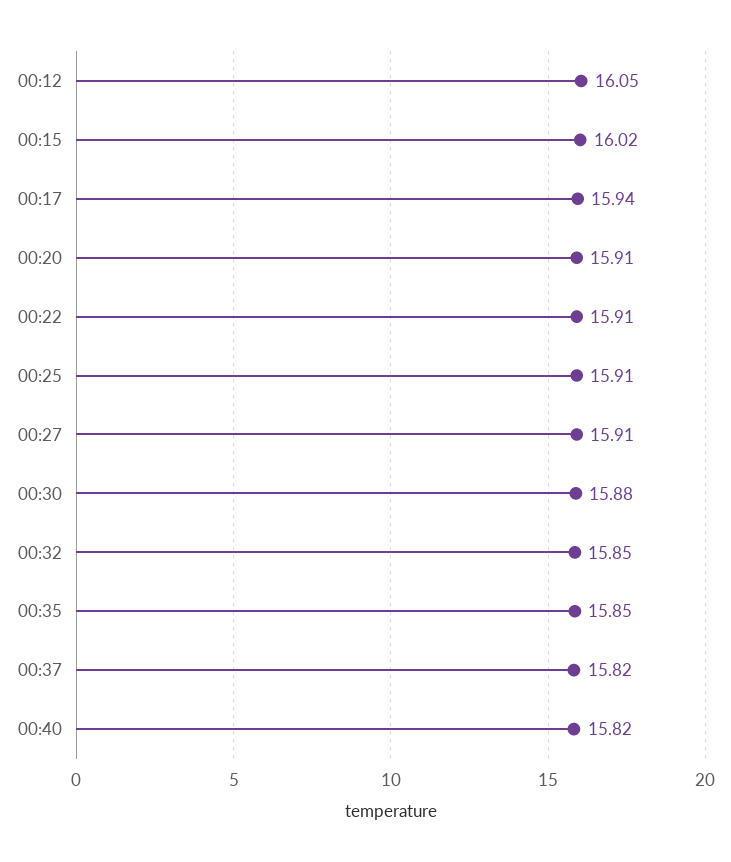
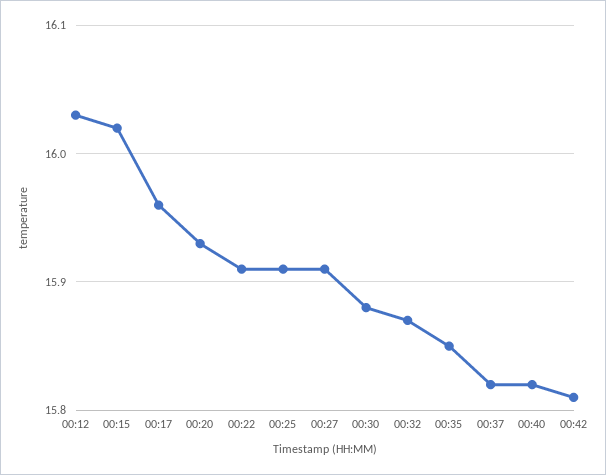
00:12: 16.05 -> 16.03
00:17: 15.94 -> 15.96
00:20: 15.91 -> 15.93
00:32: 15.85 -> 15.87
00:42: none -> 15.81

